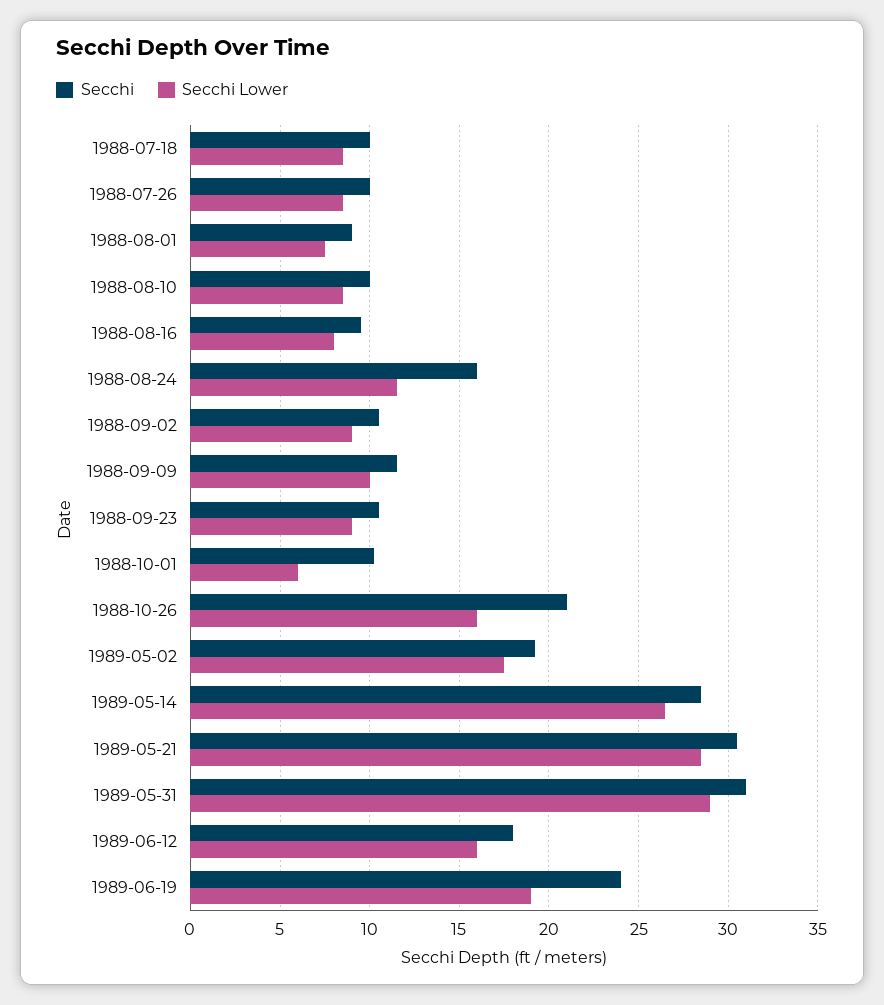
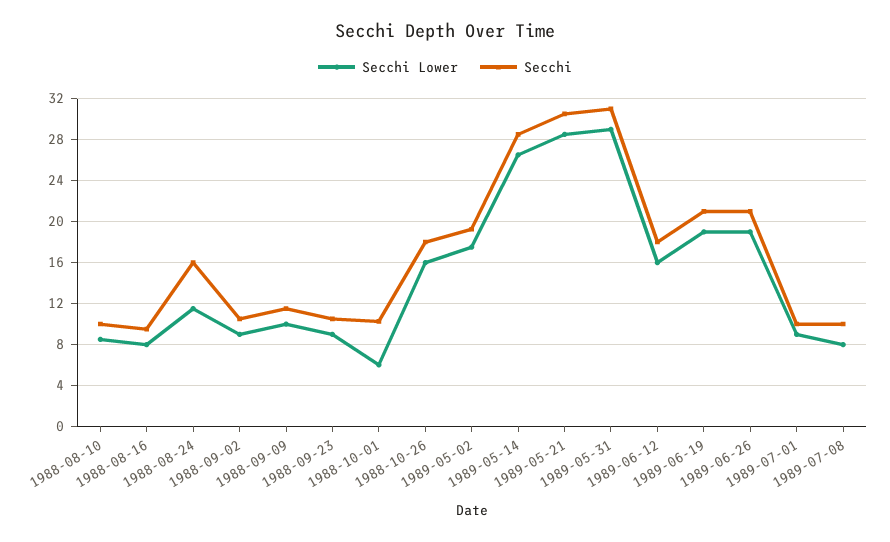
Secchi, 1988-07-18: 10 -> none
Secchi Lower, 1988-07-18: 8.5 -> none
Secchi, 1988-07-26: 10 -> none
Secchi Lower, 1988-07-26: 8.5 -> none
Secchi, 1988-08-01: 9 -> none
Secchi Lower, 1988-08-01: 7.5 -> none
Secchi, 1988-10-26: 21 -> 18
Secchi, 1989-06-19: 24 -> 21
Secchi Lower, 1989-06-26: none -> 19
Secchi, 1989-06-26: none -> 21
Secchi Lower, 1989-07-01: none -> 9
Secchi, 1989-07-01: none -> 10
Secchi Lower, 1989-07-08: none -> 8
Secchi, 1989-07-08: none -> 10

